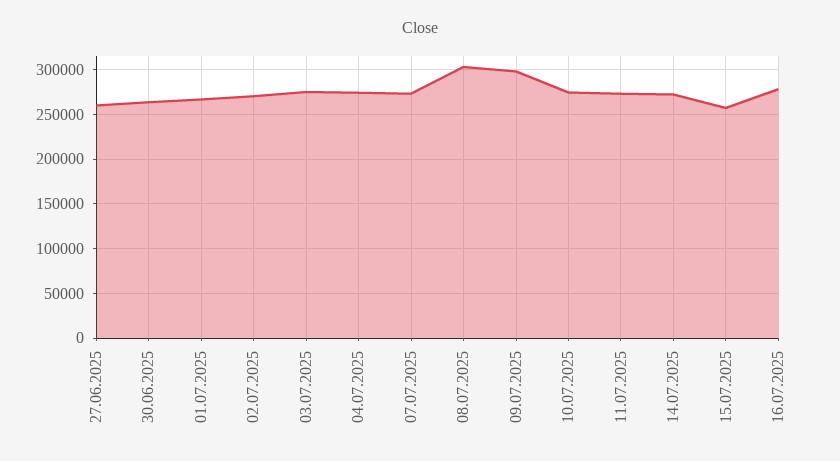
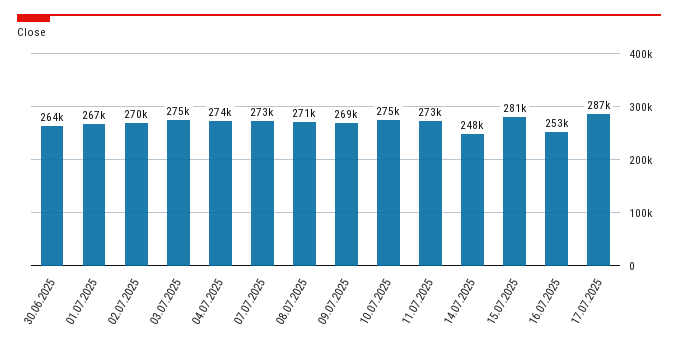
27.06.2025: 260000 -> none
08.07.2025: 300000 -> 271000
09.07.2025: 300000 -> 269000
14.07.2025: 270000 -> 248000
15.07.2025: 260000 -> 281000
16.07.2025: 280000 -> 253000
17.07.2025: none -> 287000

